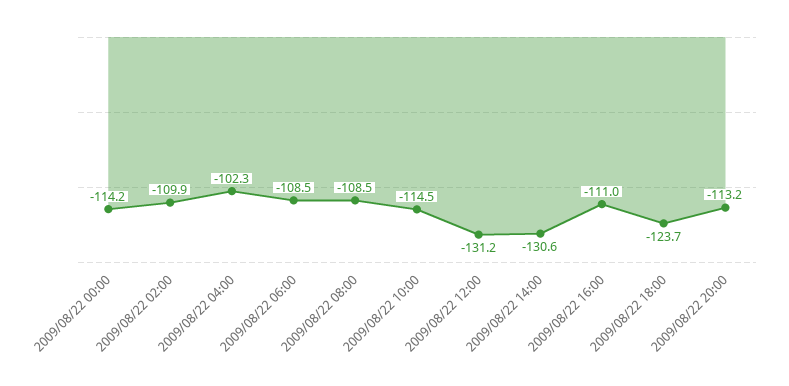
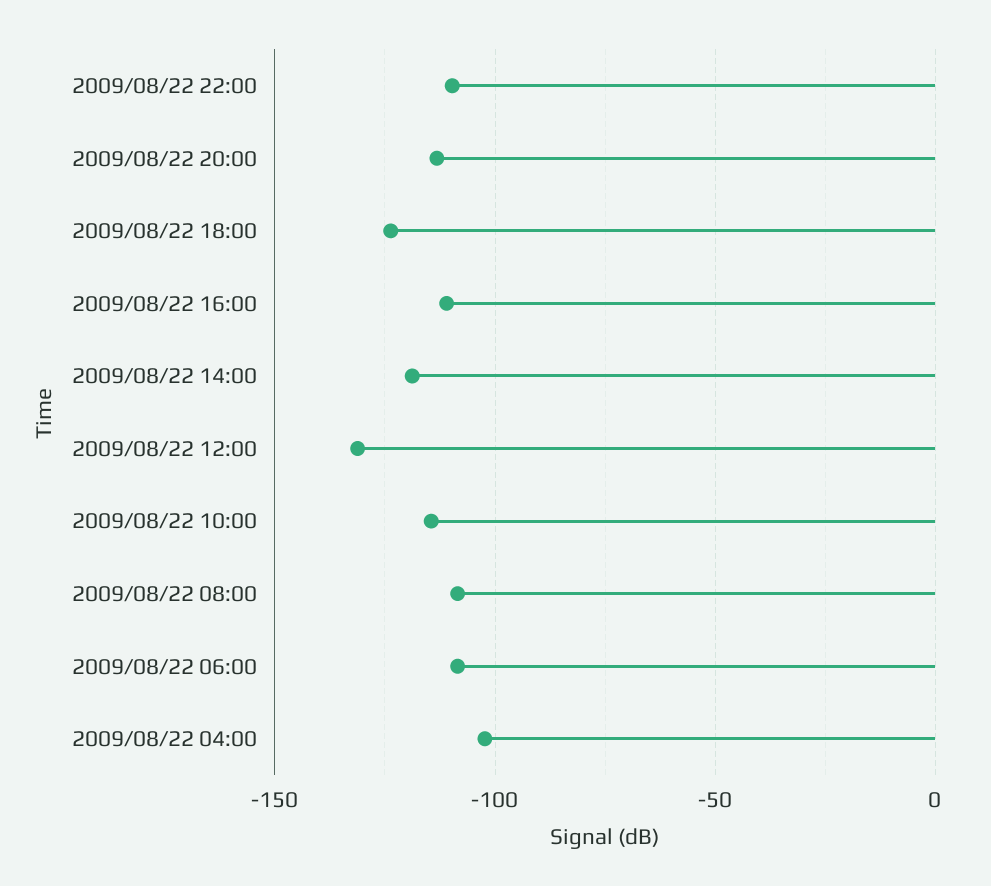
2009/08/22 00:00: -114.2 -> none
2009/08/22 02:00: -109.9 -> none
2009/08/22 14:00: -130.6 -> -120
2009/08/22 22:00: none -> -110

